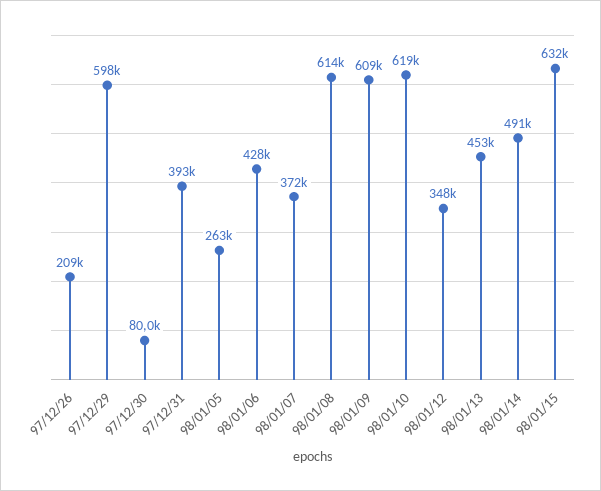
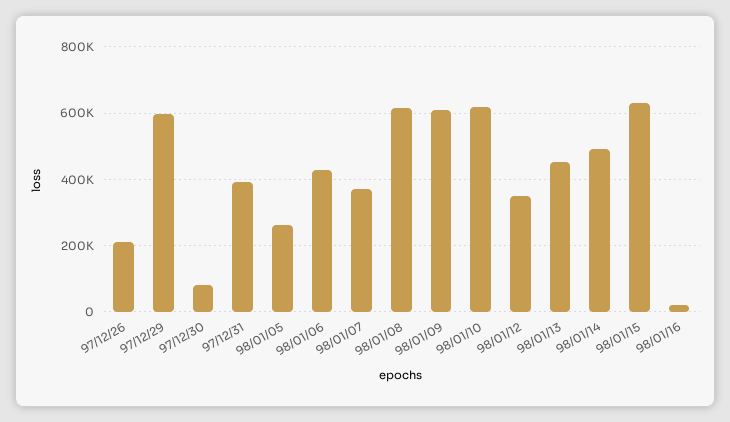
98/01/16: none -> 20000

